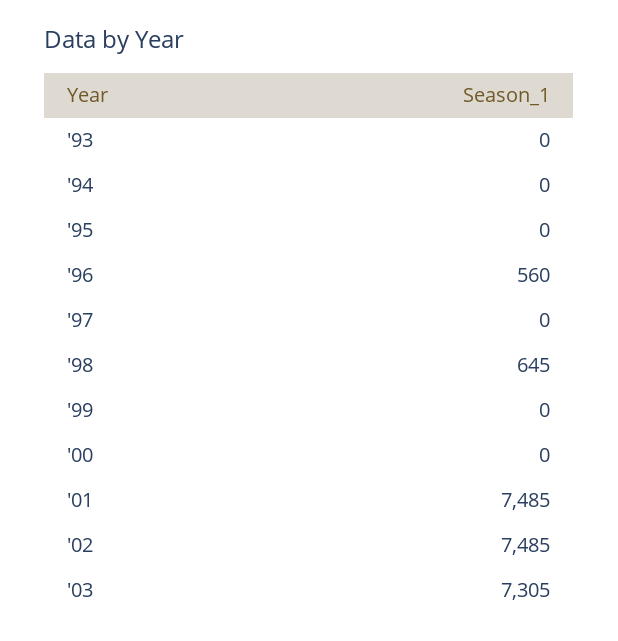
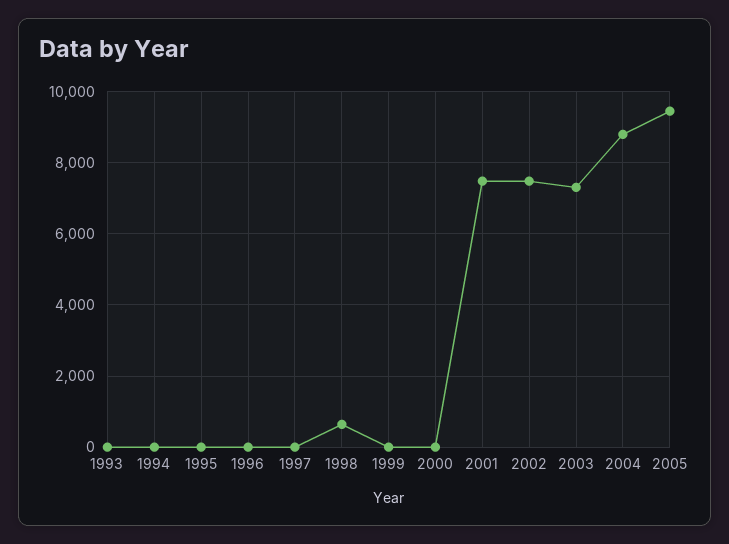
'96: 560 -> 0
2004: none -> 8800
2005: none -> 9400

